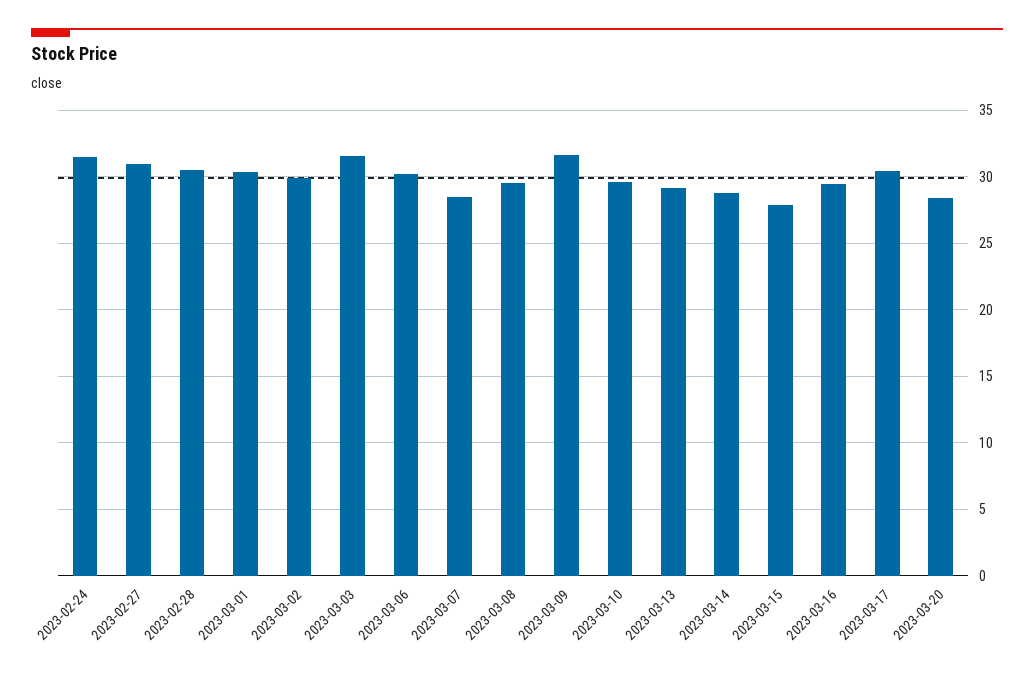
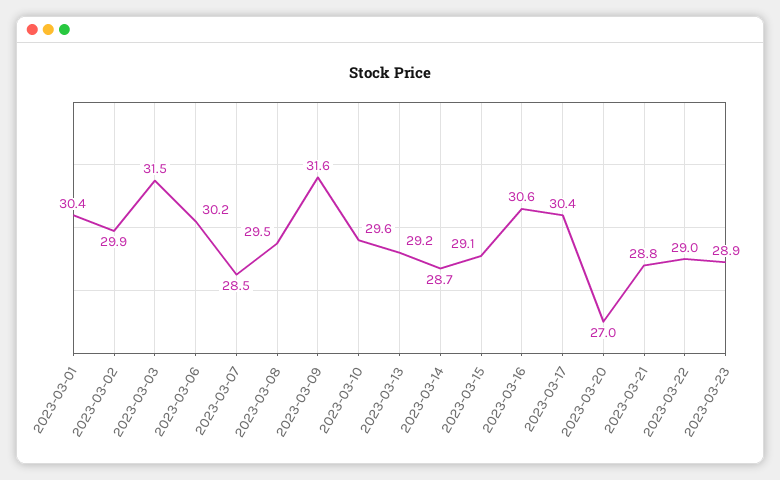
2023-02-24: 31.5 -> none
2023-02-27: 31 -> none
2023-02-28: 30.5 -> none
2023-03-15: 28 -> 29.1
2023-03-16: 29.5 -> 30.6
2023-03-20: 28.5 -> 27
2023-03-21: none -> 28.8
2023-03-22: none -> 29
2023-03-23: none -> 28.9

